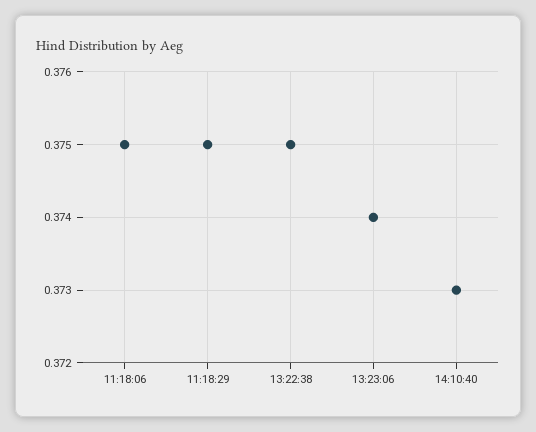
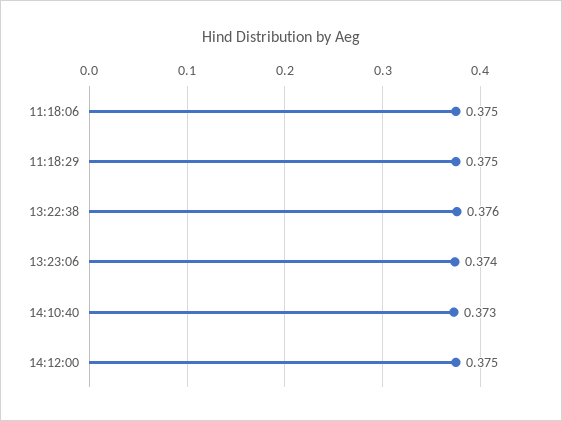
13:22:38: 0.375 -> 0.376
14:12:00: none -> 0.375

